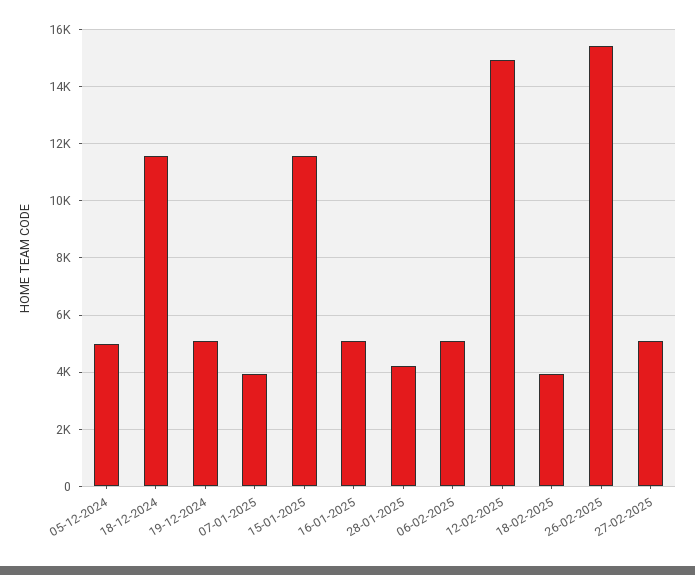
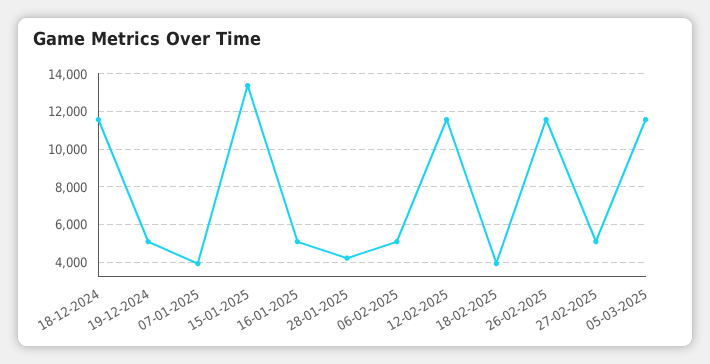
05-12-2024: 5000 -> none
15-01-2025: 11500 -> 13500
12-02-2025: 15000 -> 11500
26-02-2025: 15500 -> 11500
05-03-2025: none -> 11500

